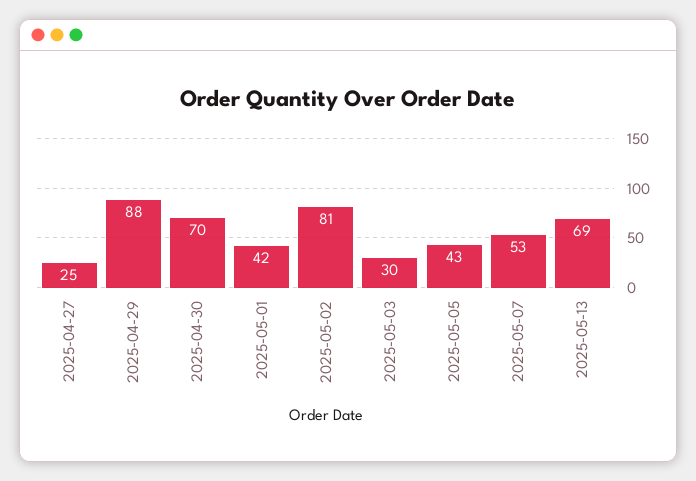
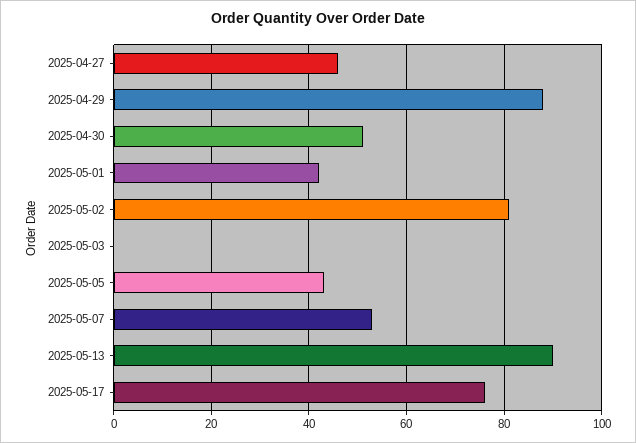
2025-04-27: 25 -> 45
2025-04-30: 70 -> 50
2025-05-03: 30 -> 0
2025-05-13: 69 -> 90
2025-05-17: none -> 75

